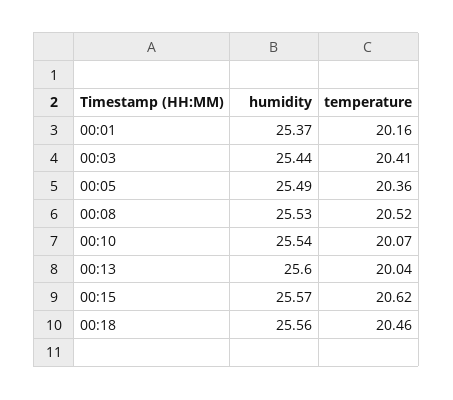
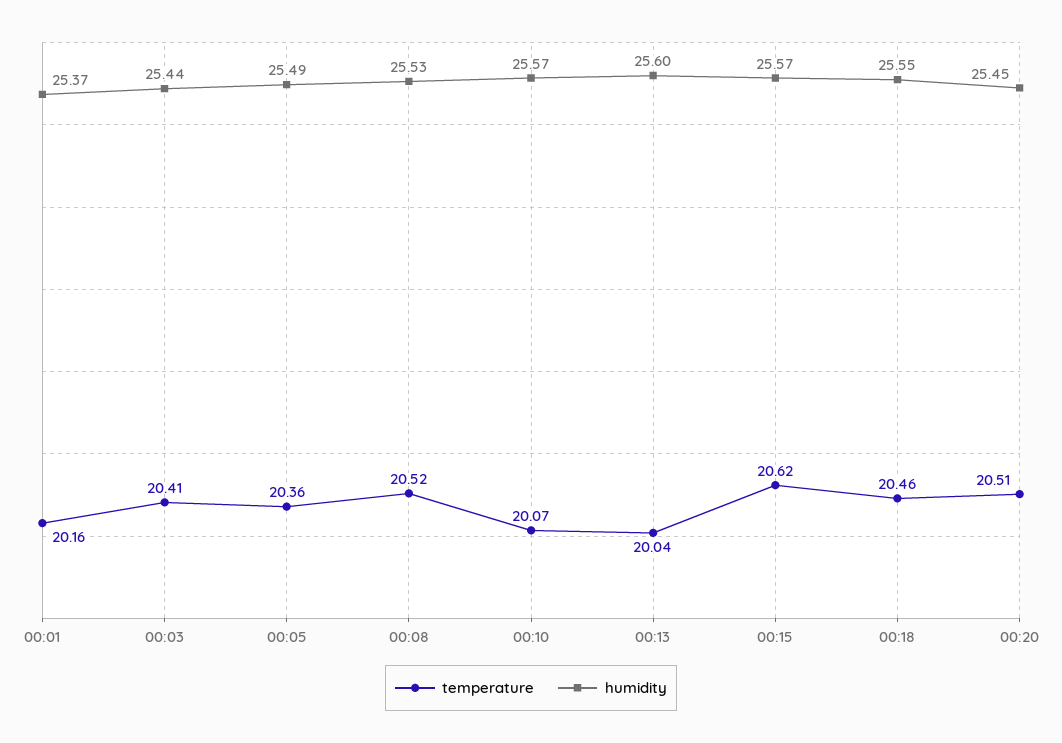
humidity, 00:10: 25.54 -> 25.57
humidity, 00:18: 25.56 -> 25.55
temperature, 00:20: none -> 20.51
humidity, 00:20: none -> 25.45

